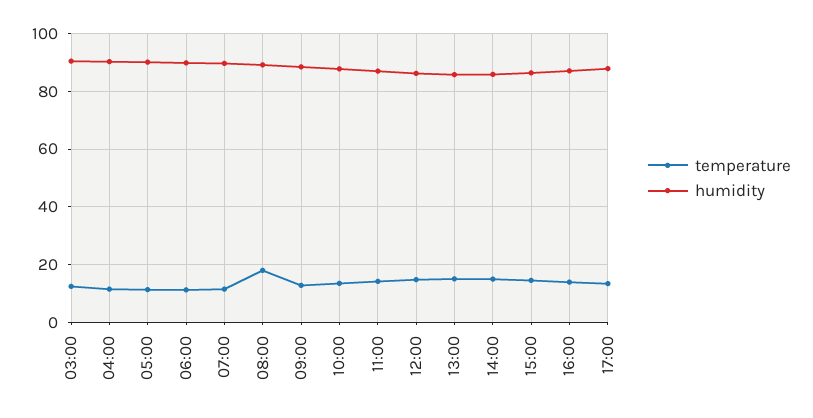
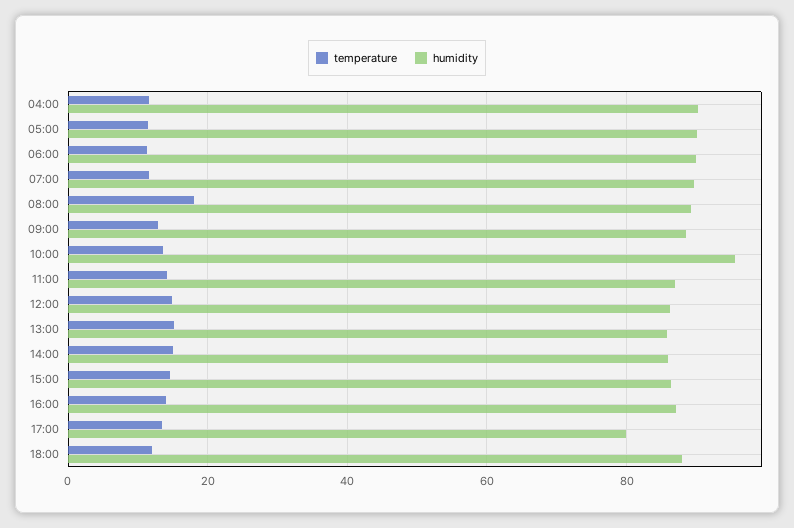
temperature, 03:00: 12.5 -> none
humidity, 03:00: 90 -> none
humidity, 10:00: 87.5 -> 96
humidity, 17:00: 87.5 -> 80
temperature, 18:00: none -> 12
humidity, 18:00: none -> 88

